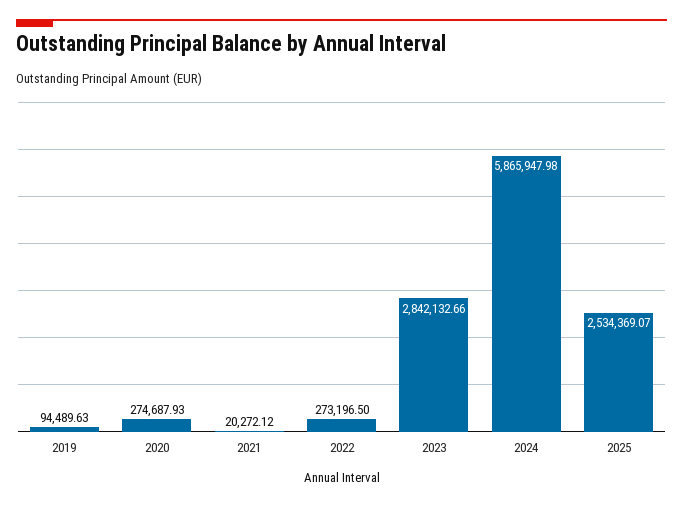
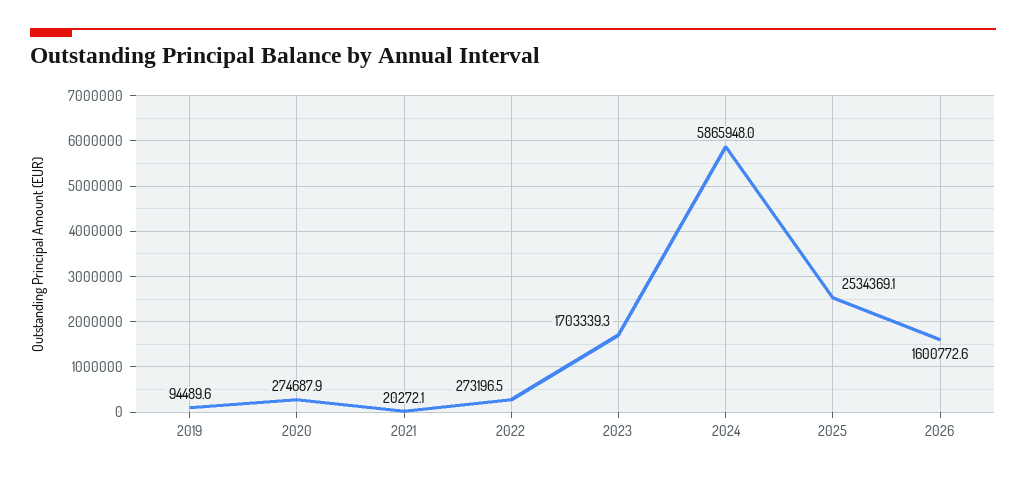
2023: 2842132.66 -> 1703339.3
2026: none -> 1600772.6

